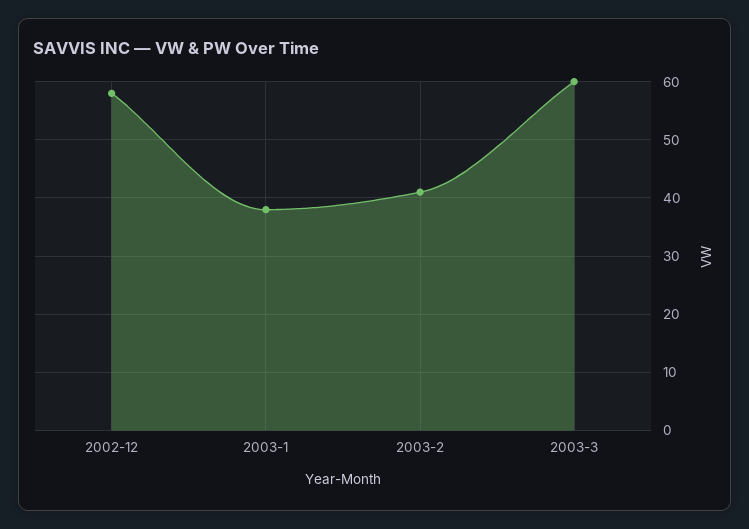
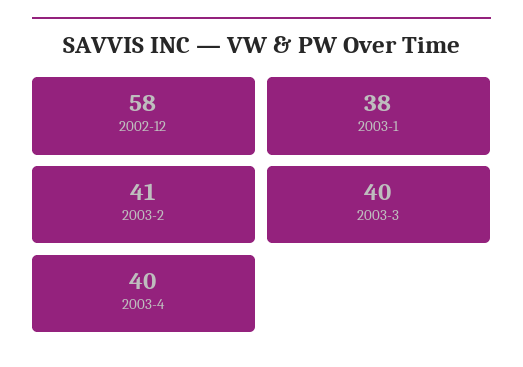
2003-3: 60 -> 40
2003-4: none -> 40

